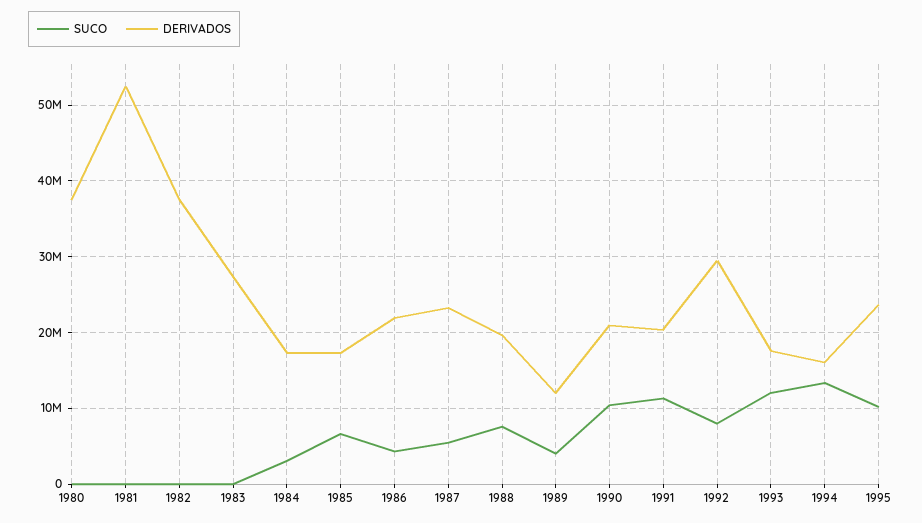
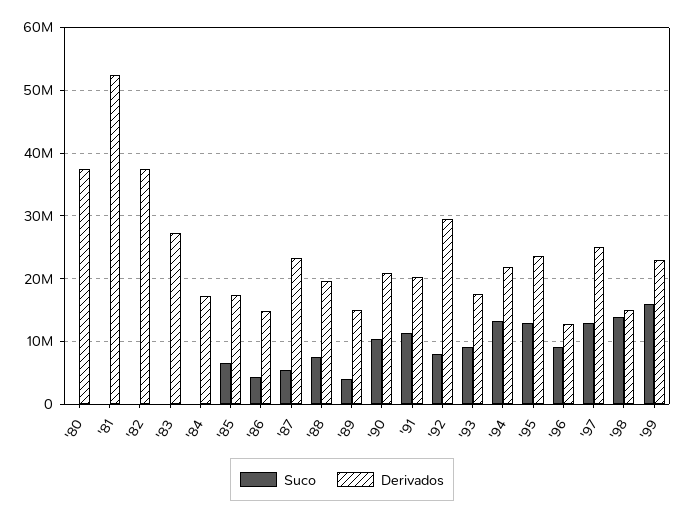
SUCO, 1984: 3000000 -> 0
DERIVADOS, 1986: 22000000 -> 15000000
DERIVADOS, 1989: 12000000 -> 15000000
SUCO, 1993: 12000000 -> 9000000
DERIVADOS, 1994: 16000000 -> 22000000
SUCO, 1995: 10000000 -> 13000000
SUCO, '96: none -> 9000000
DERIVADOS, '96: none -> 13000000
SUCO, '97: none -> 13000000
DERIVADOS, '97: none -> 25000000
SUCO, '98: none -> 14000000
DERIVADOS, '98: none -> 15000000
SUCO, '99: none -> 16000000
DERIVADOS, '99: none -> 23000000

